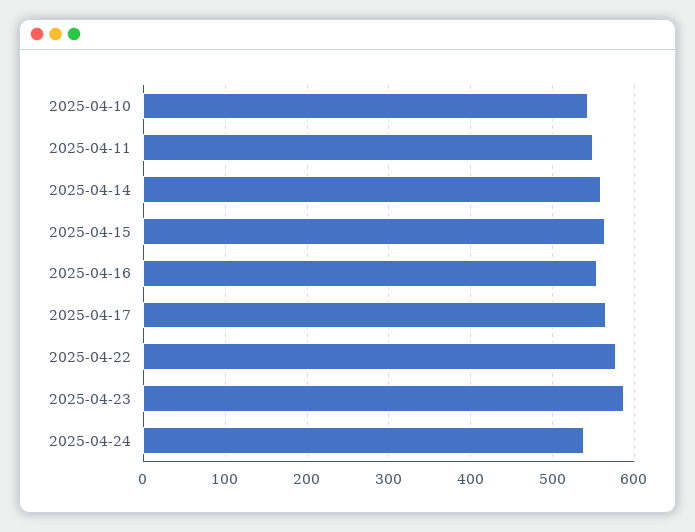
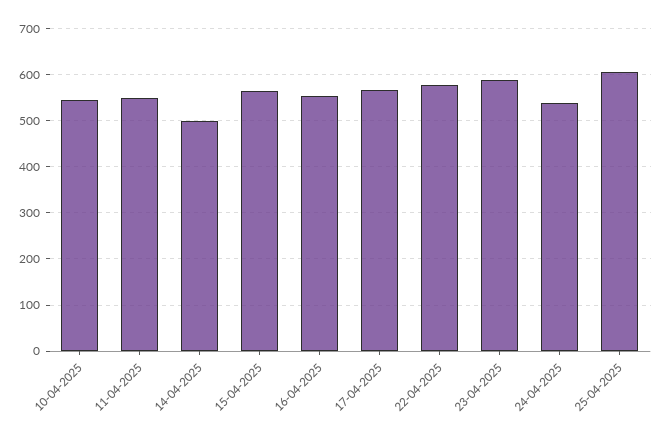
2025-04-14: 560 -> 500
25-04-2025: none -> 600

